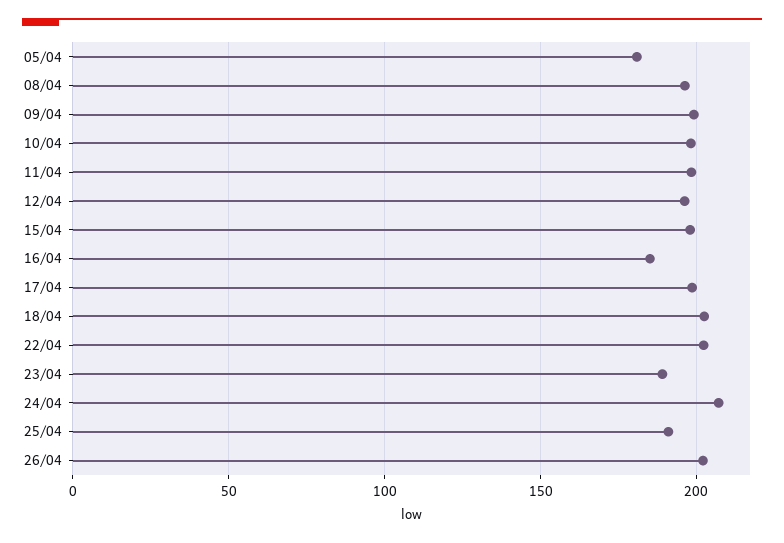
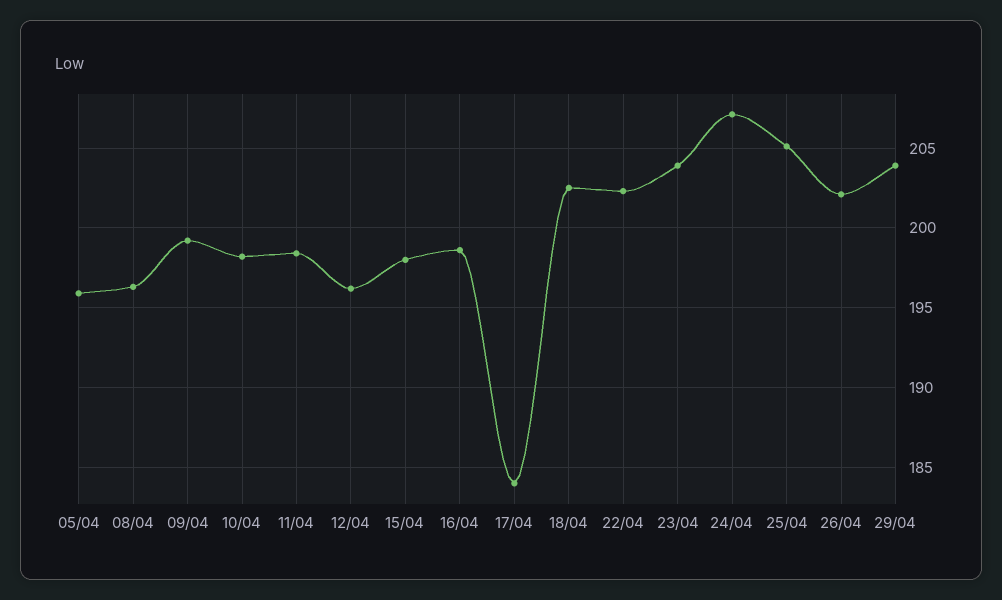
05/04: 180 -> 196
16/04: 185 -> 198.5
17/04: 200 -> 184
23/04: 190 -> 204
25/04: 190 -> 205
29/04: none -> 204

